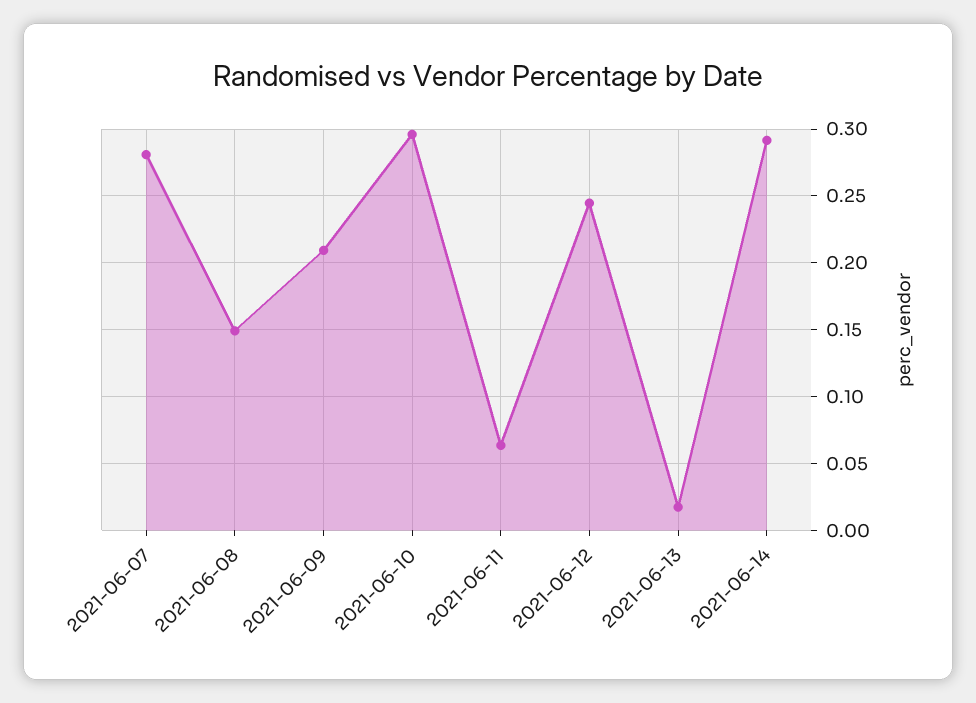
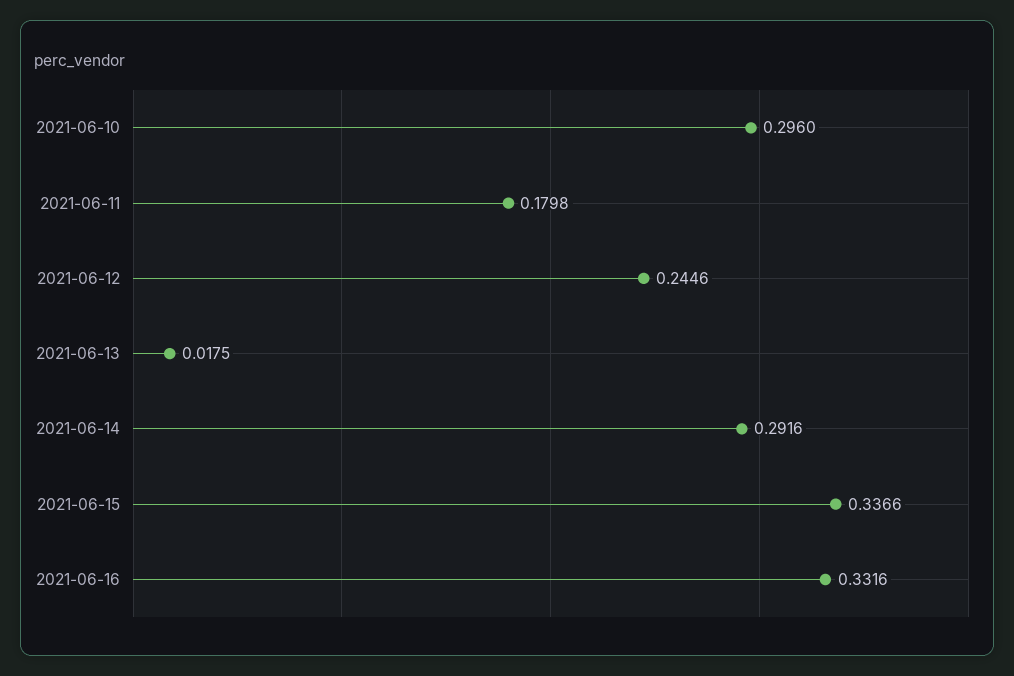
2021-06-07: 0.28 -> none
2021-06-08: 0.15 -> none
2021-06-09: 0.21 -> none
2021-06-11: 0.065 -> 0.1798
2021-06-15: none -> 0.3366
2021-06-16: none -> 0.3316

